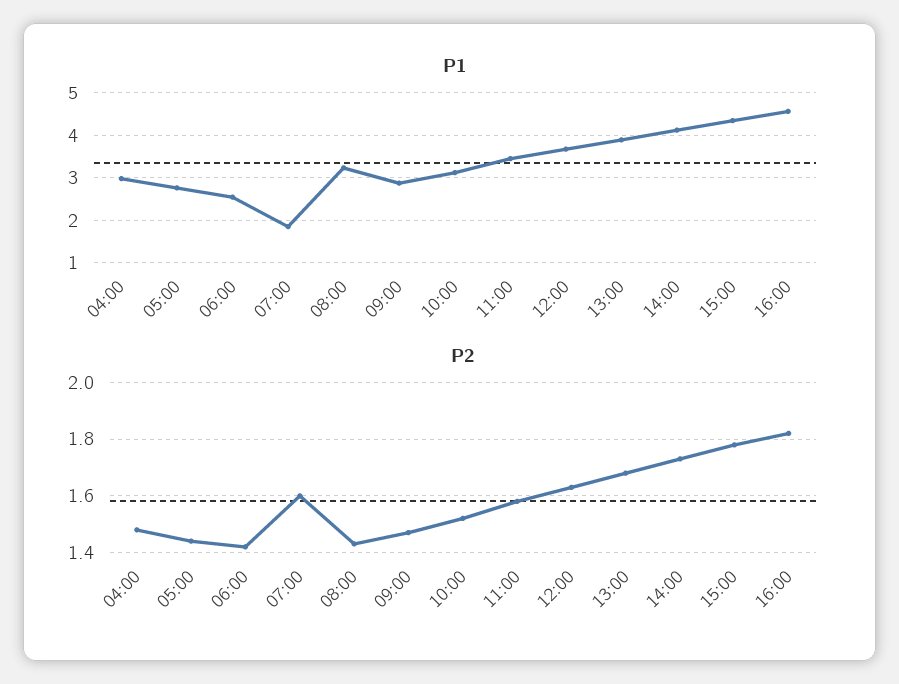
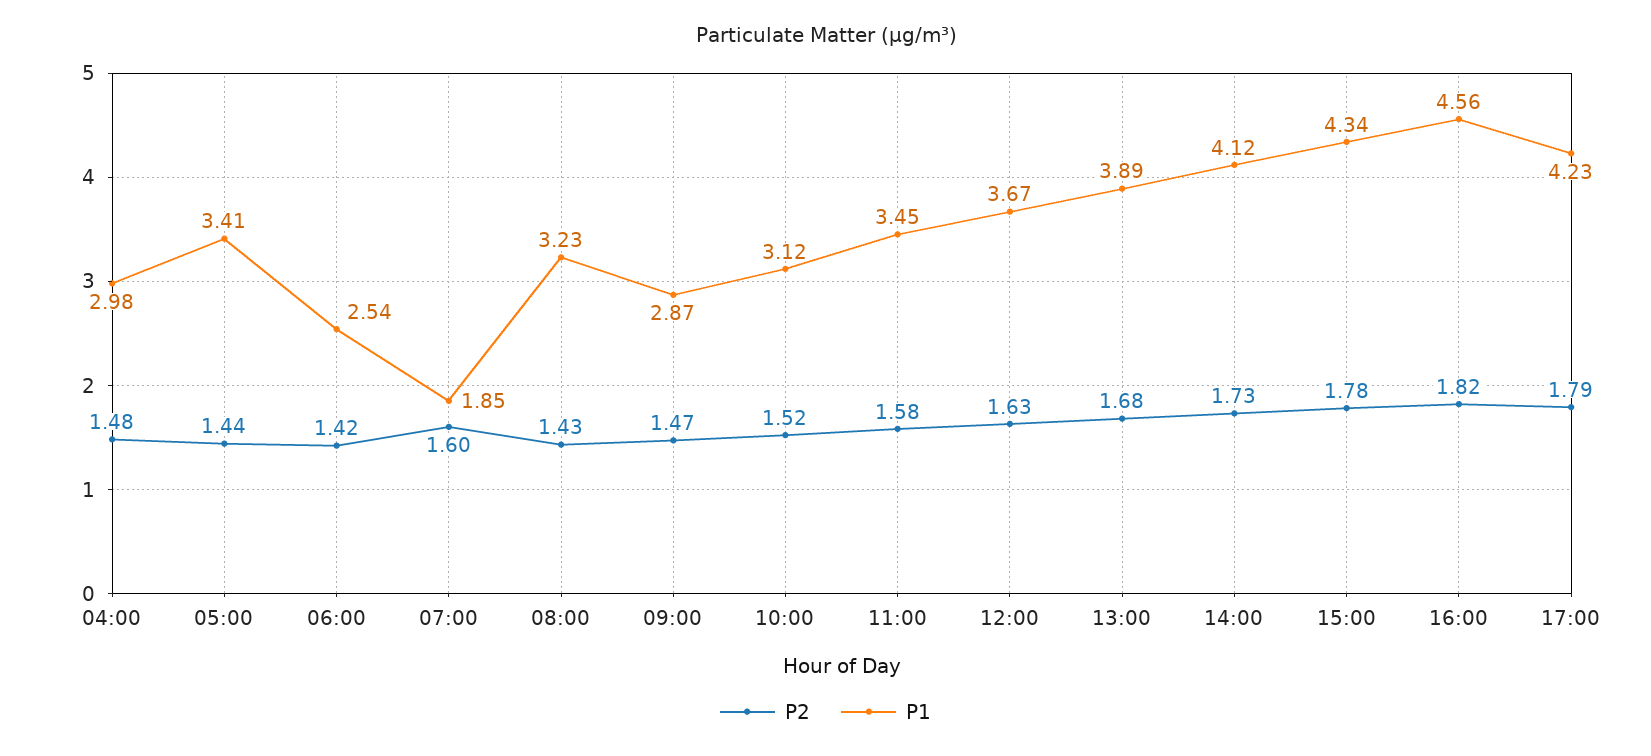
P1, 05:00: 2.8 -> 3.41
P2, 17:00: none -> 1.79
P1, 17:00: none -> 4.23

